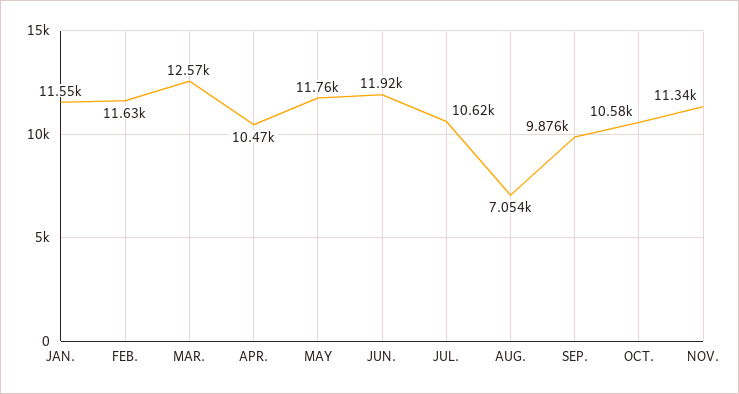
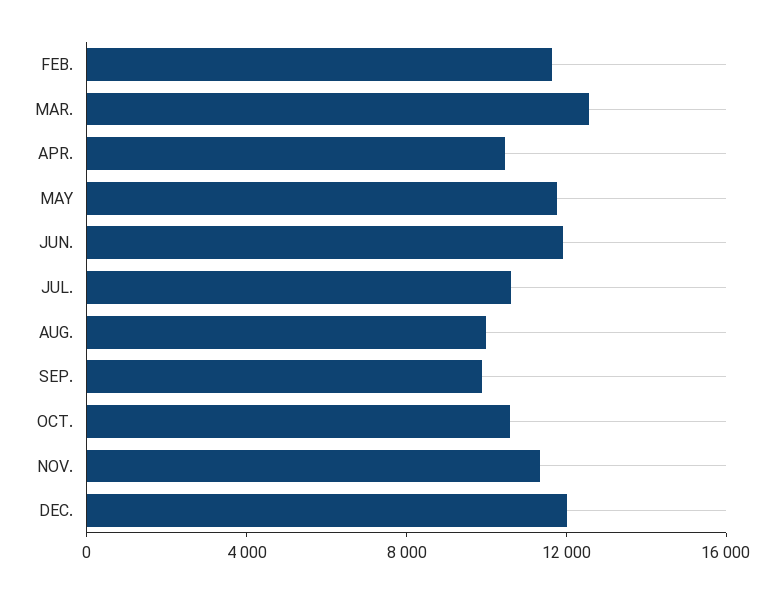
JAN.: 11550 -> none
AUG.: 7054 -> 10000
DEC.: none -> 12000

